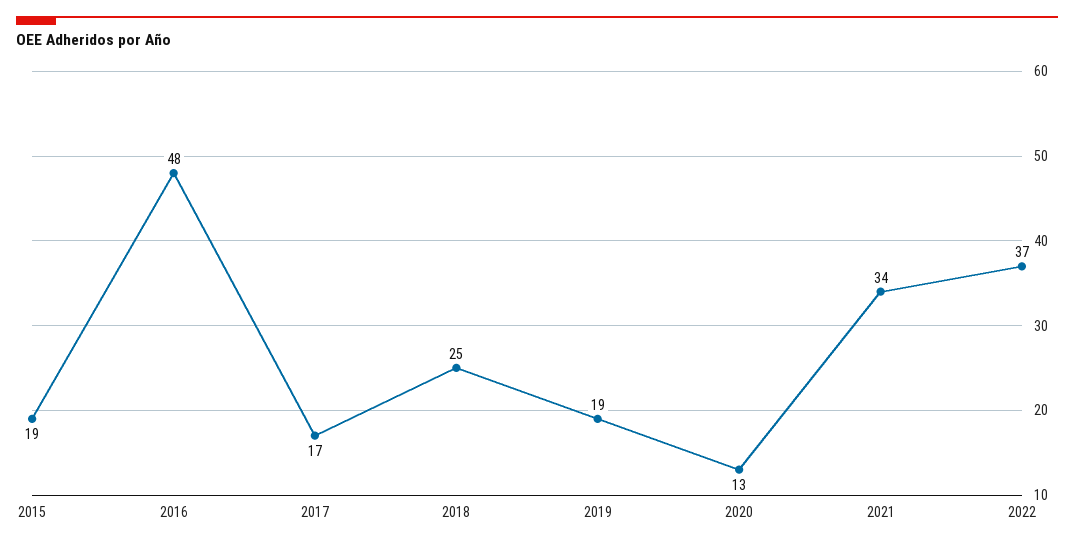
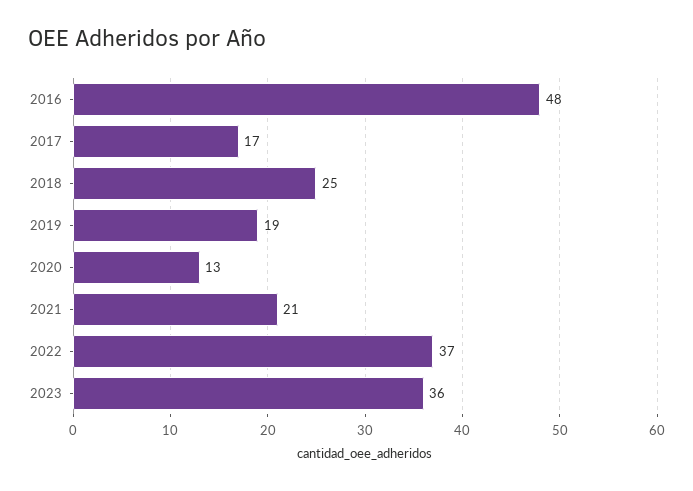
2015: 19 -> none
2021: 34 -> 21
2023: none -> 36

